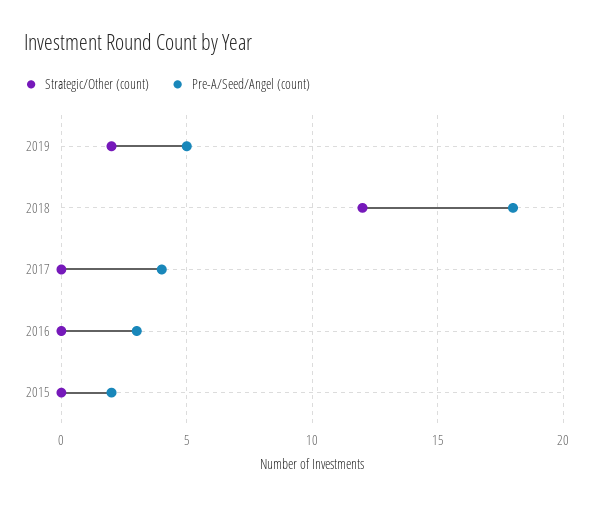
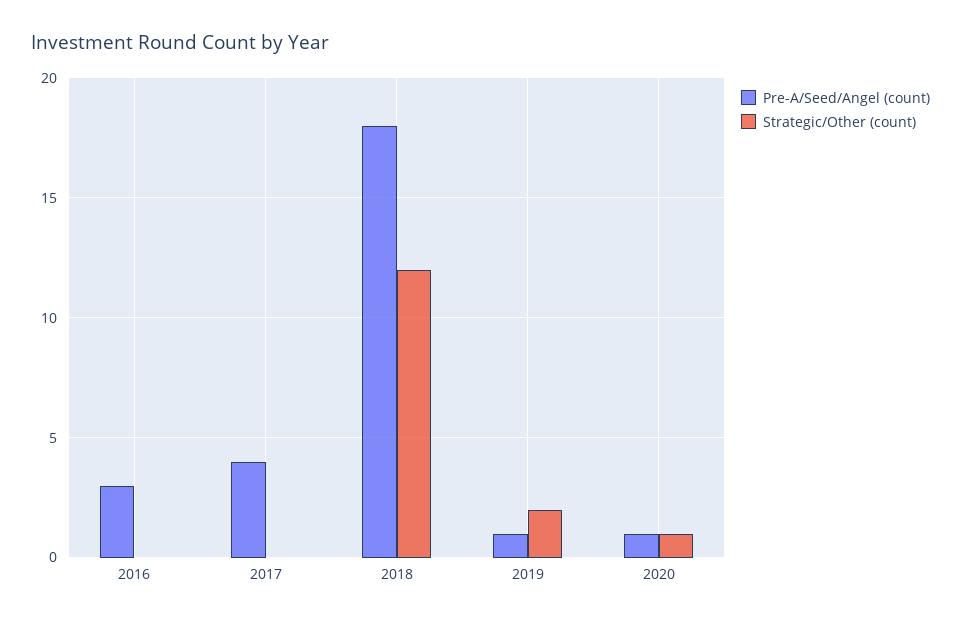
Pre-A/Seed/Angel (count), 2019: 5 -> 1
Strategic/Other (count), 2015: 0 -> none
Pre-A/Seed/Angel (count), 2015: 2 -> none
Pre-A/Seed/Angel (count), 2020: none -> 1
Strategic/Other (count), 2020: none -> 1

